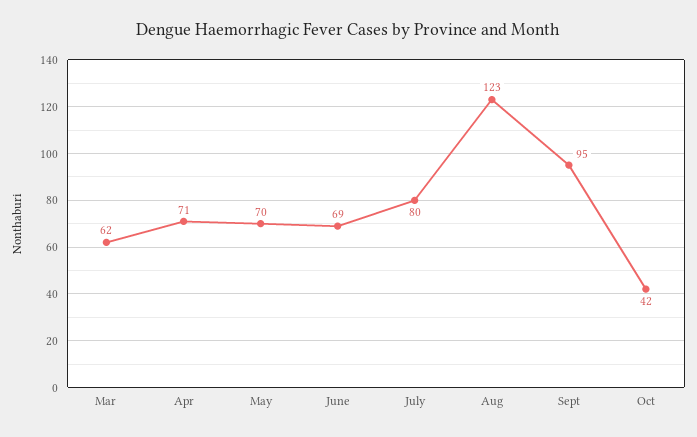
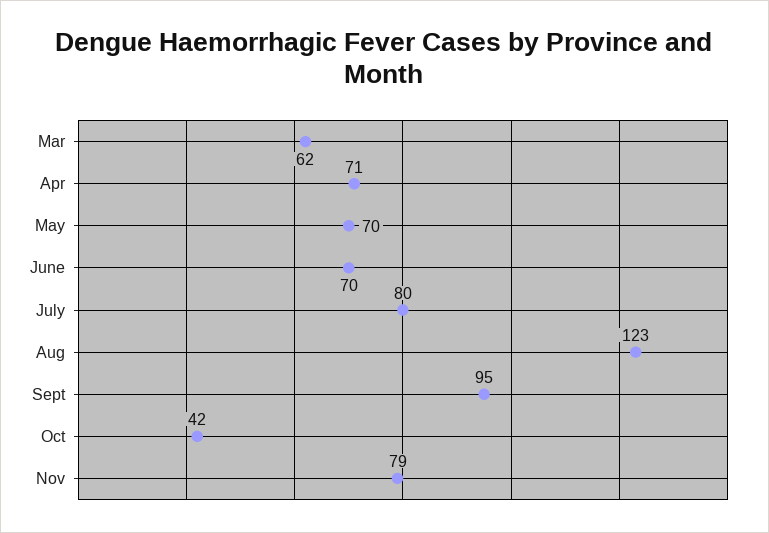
June: 69 -> 70
Nov: none -> 79

